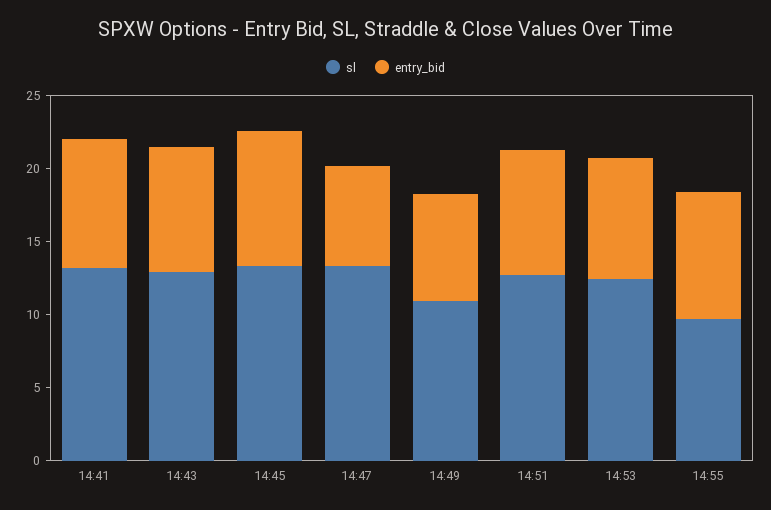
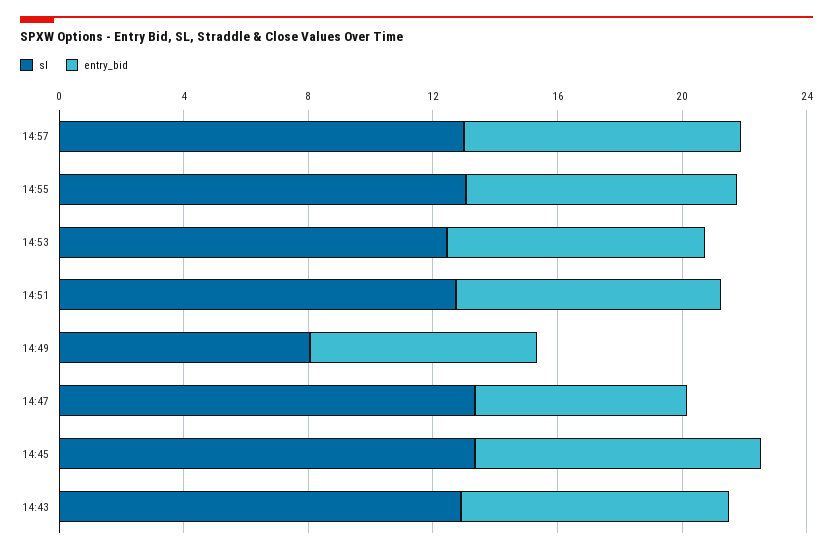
sl, 14:41: 13 -> none
entry_bid, 14:41: 9 -> none
sl, 14:49: 11 -> 8
sl, 14:55: 10 -> 13
sl, 14:57: none -> 13
entry_bid, 14:57: none -> 9

